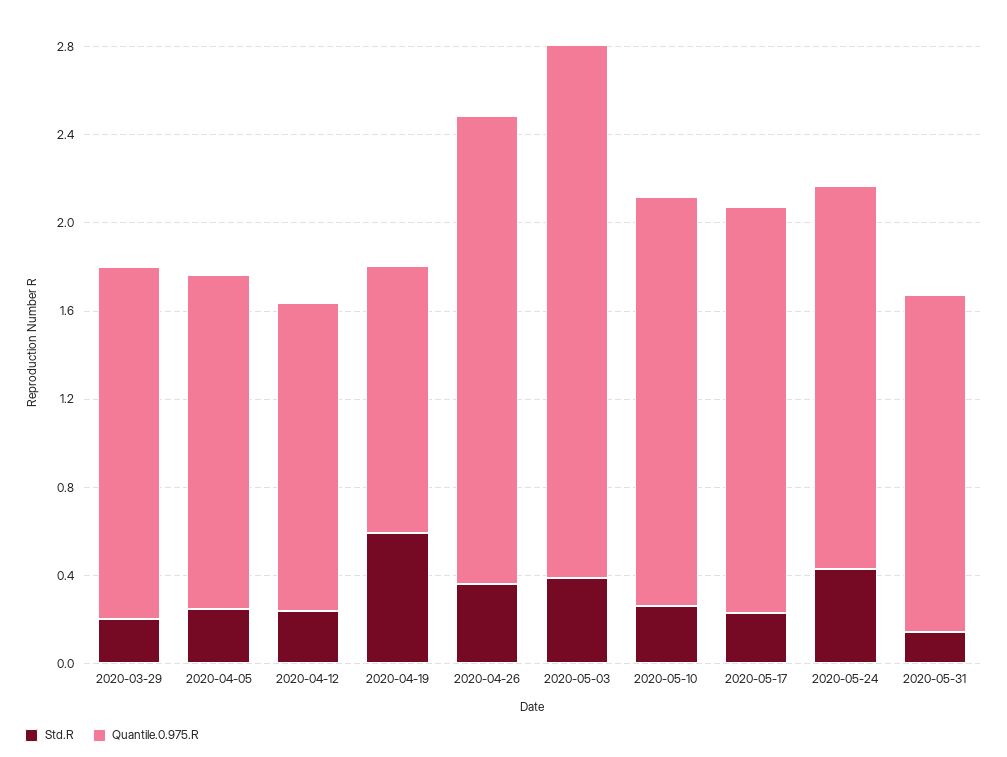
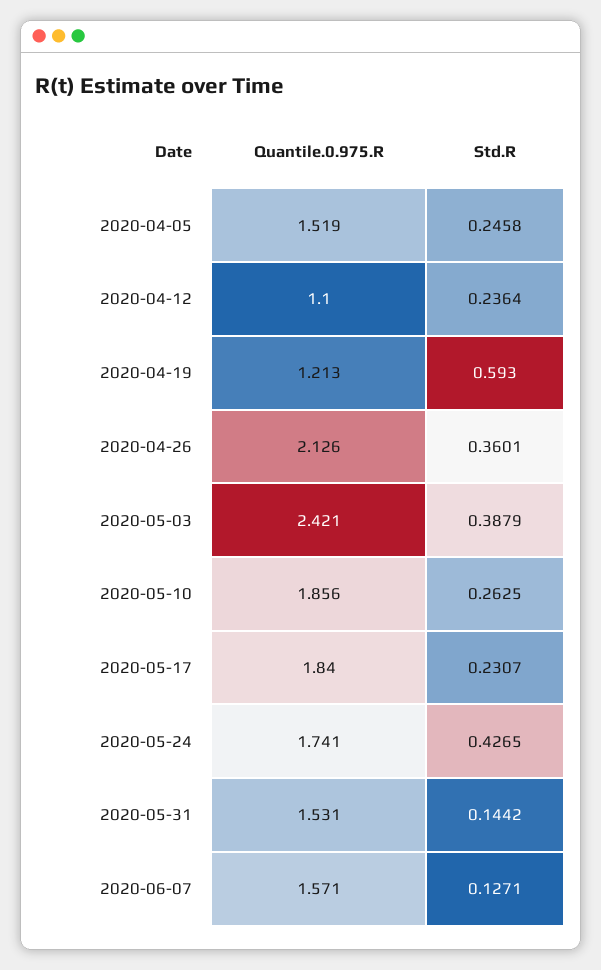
Std.R, 2020-03-29: 0.2 -> none
Quantile.0.975.R, 2020-03-29: 1.6 -> none
Quantile.0.975.R, 2020-04-12: 1.4 -> 1.1
Quantile.0.975.R, 2020-06-07: none -> 1.571
Std.R, 2020-06-07: none -> 0.1271

